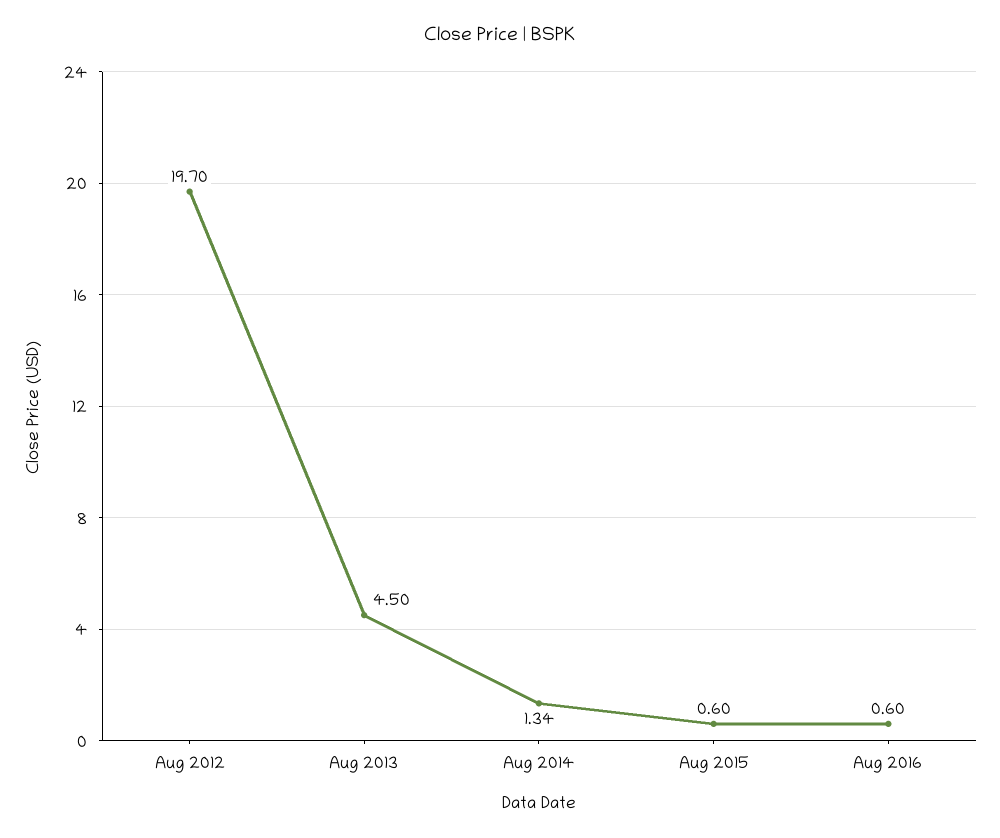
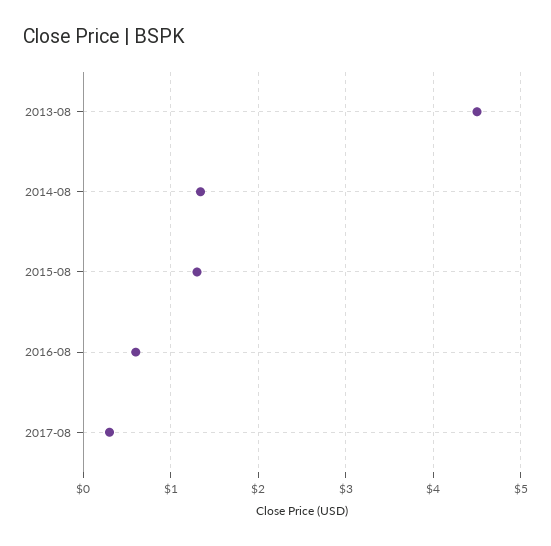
Aug 2012: 19.7 -> none
Aug 2015: 0.6 -> 1.3
2017-08: none -> 0.3

